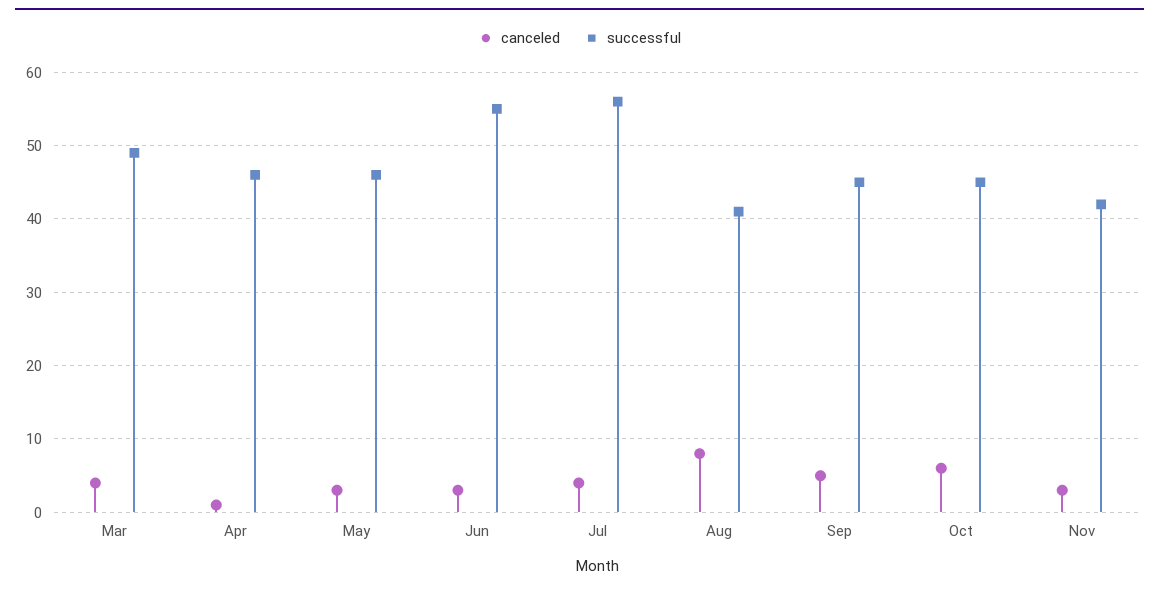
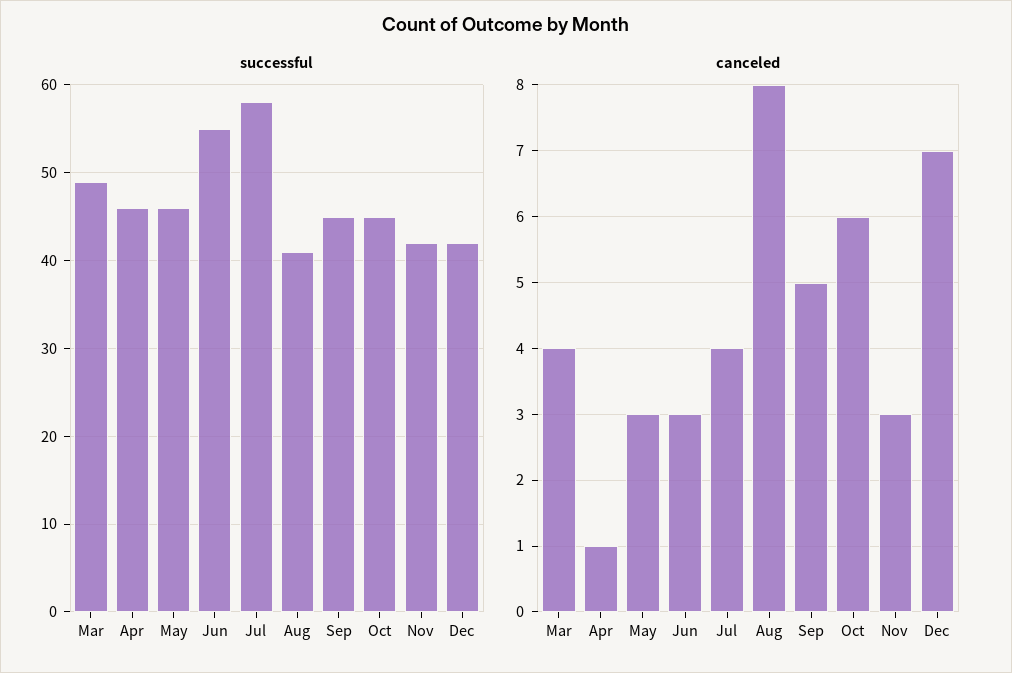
successful, Jul: 56 -> 58
successful, Dec: none -> 42
canceled, Dec: none -> 7

